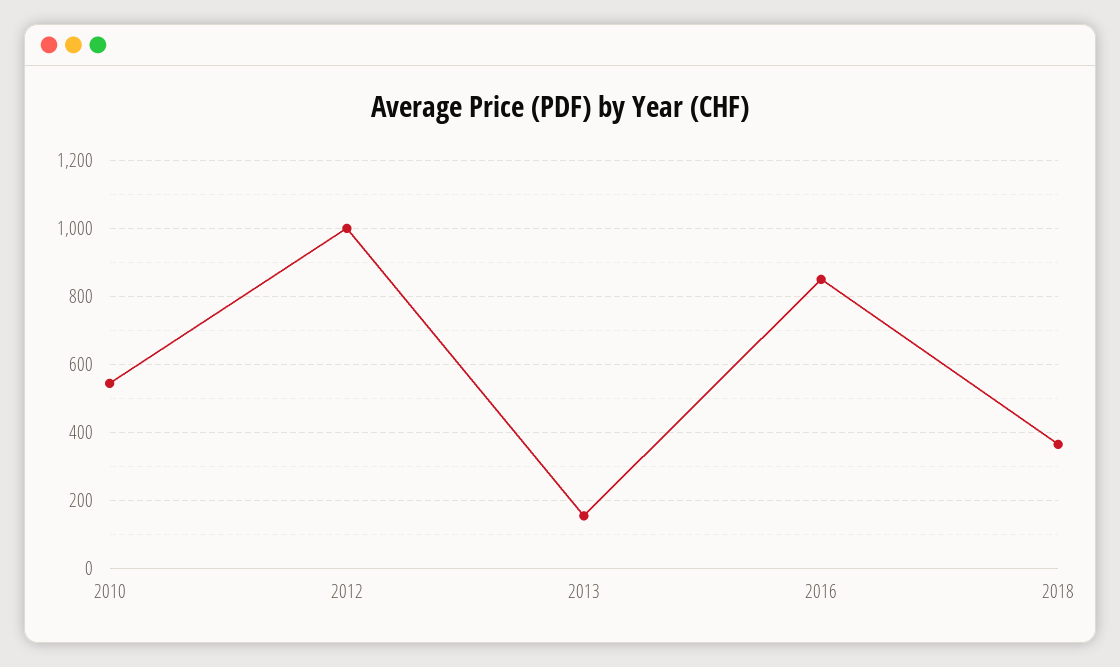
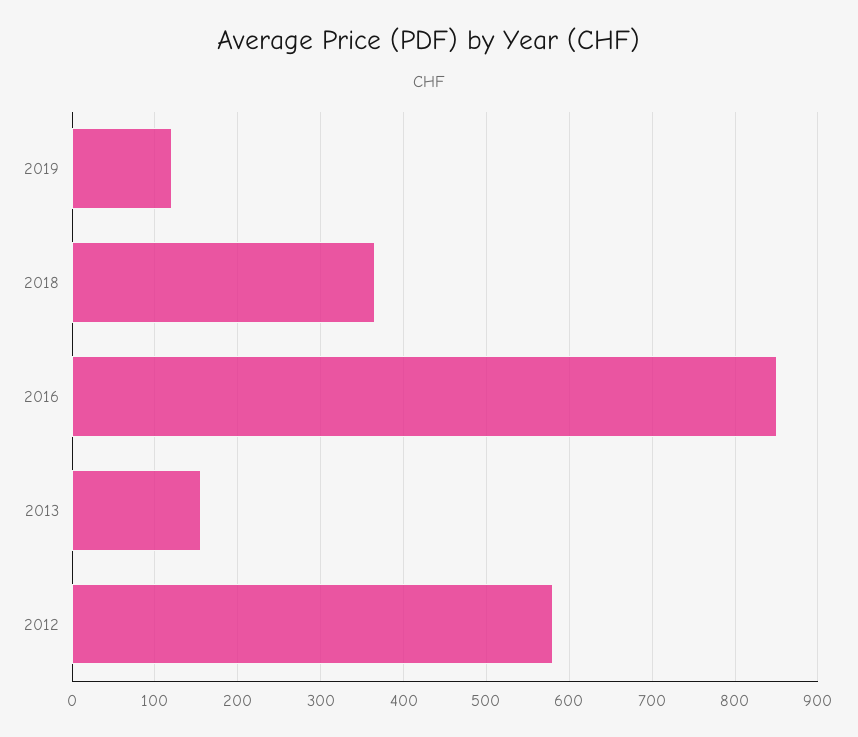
2010: 540 -> none
2012: 1000 -> 580
2019: none -> 120

